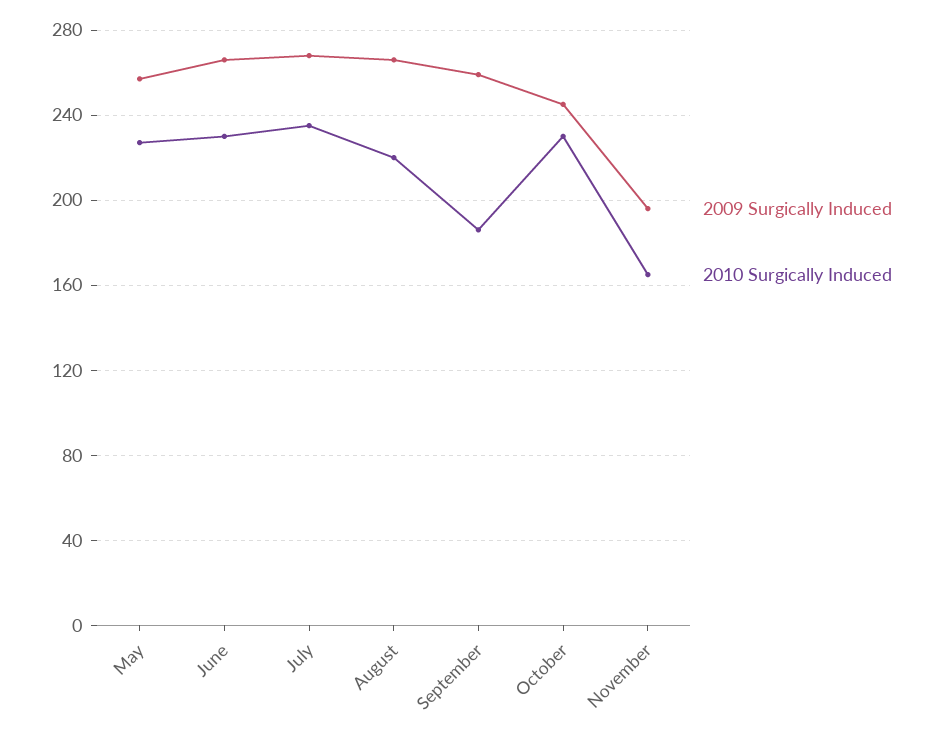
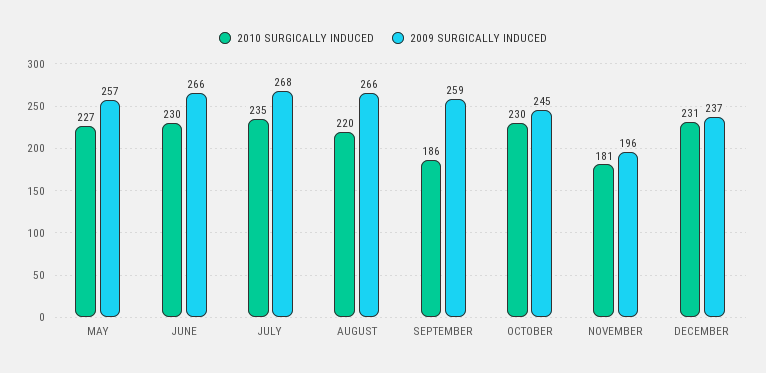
2010 Surgically Induced, November: 165 -> 181
2010 Surgically Induced, DECEMBER: none -> 231
2009 Surgically Induced, DECEMBER: none -> 237

